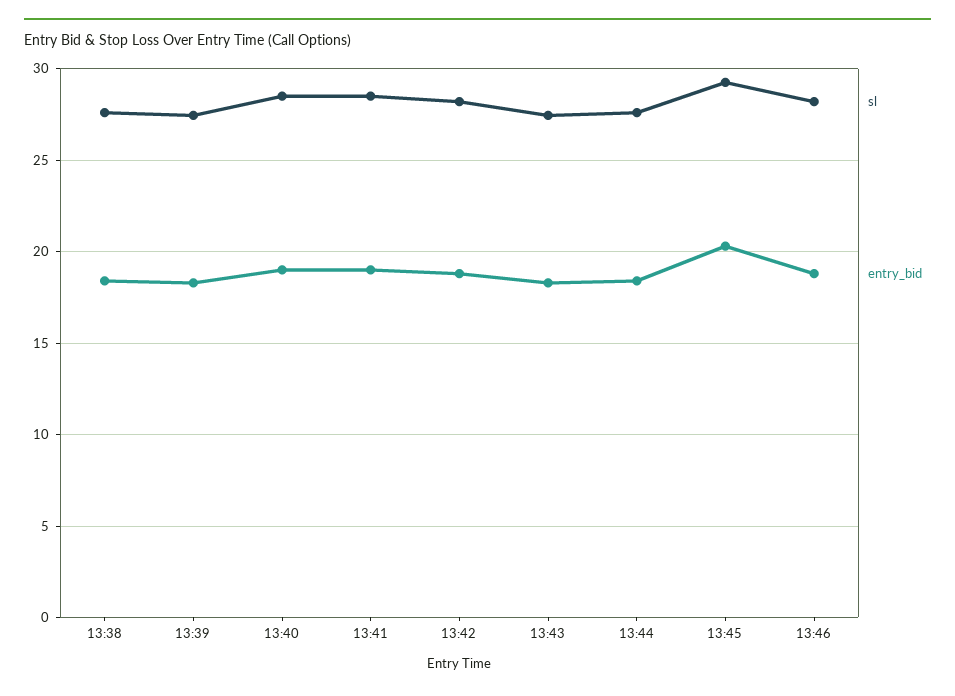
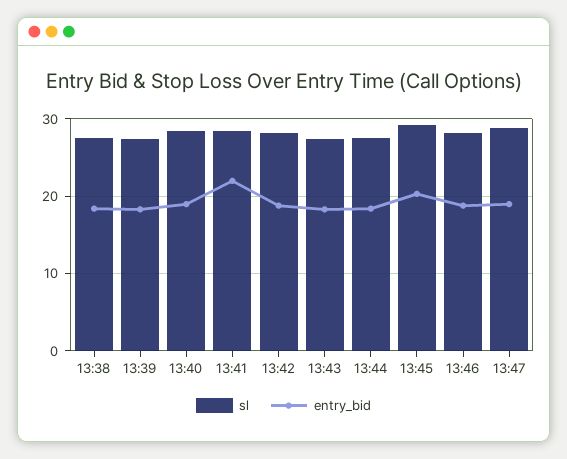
entry_bid, 13:41: 19 -> 22
sl, 13:47: none -> 29
entry_bid, 13:47: none -> 19

